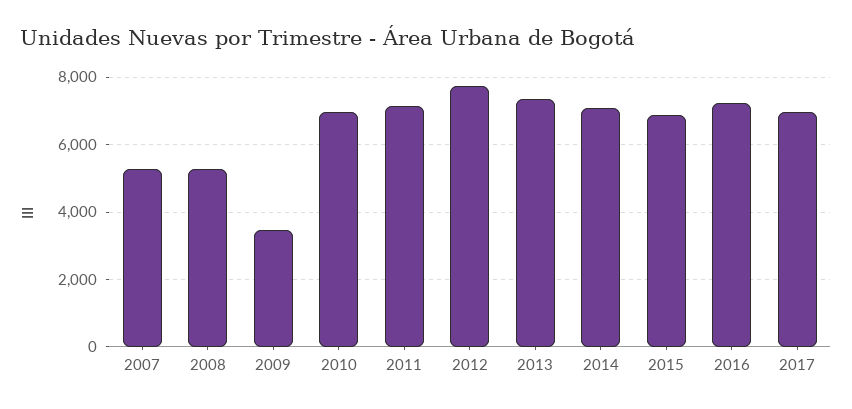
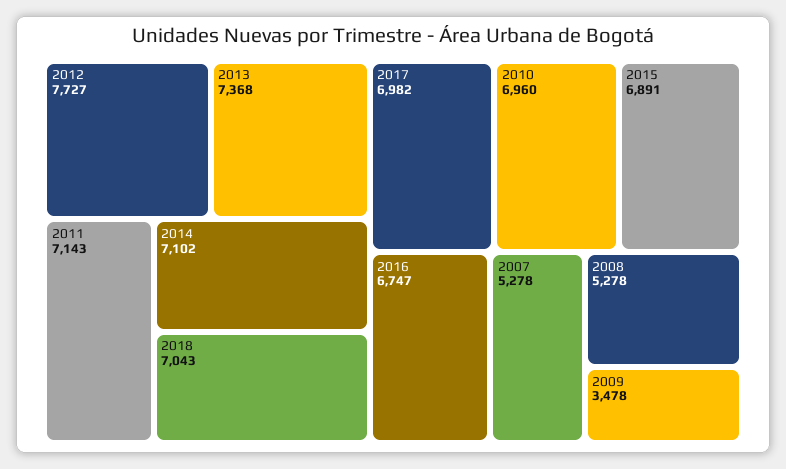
2016: 7200 -> 6747
2018: none -> 7043

